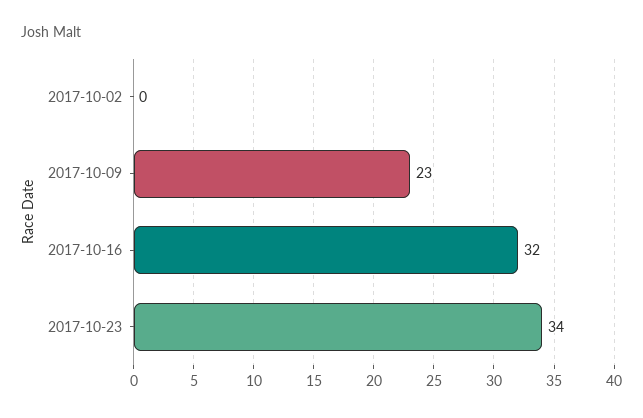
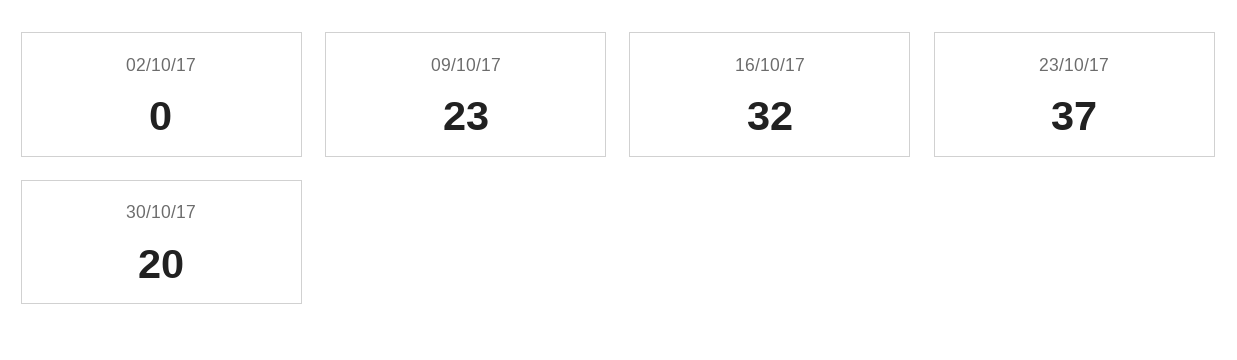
2017-10-23: 34 -> 37
30/10/17: none -> 20

